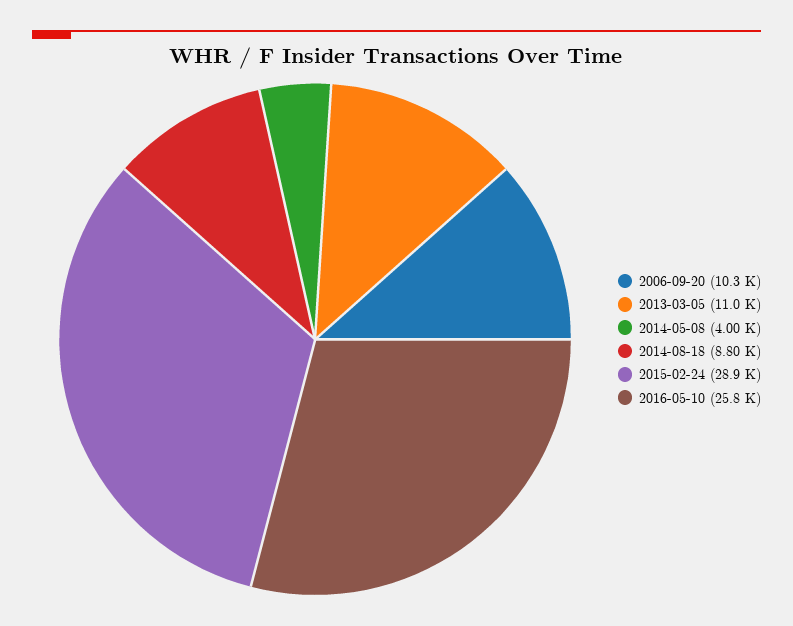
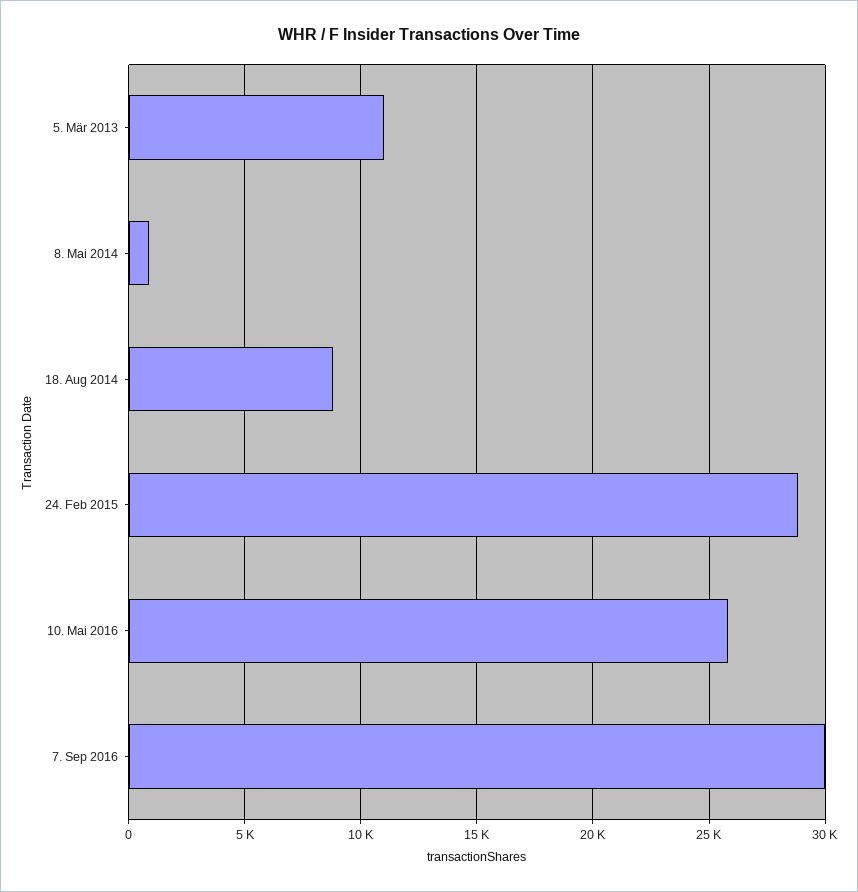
2006-09-20: 10300 -> none
2014-05-08: 4000 -> 1000
7. Sep 2016: none -> 30000

